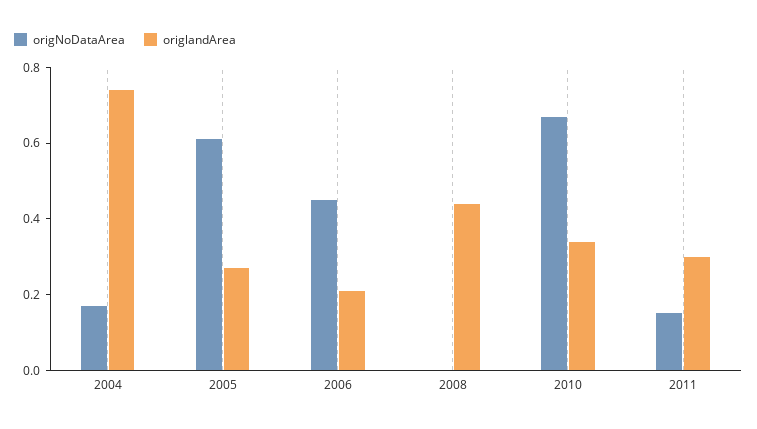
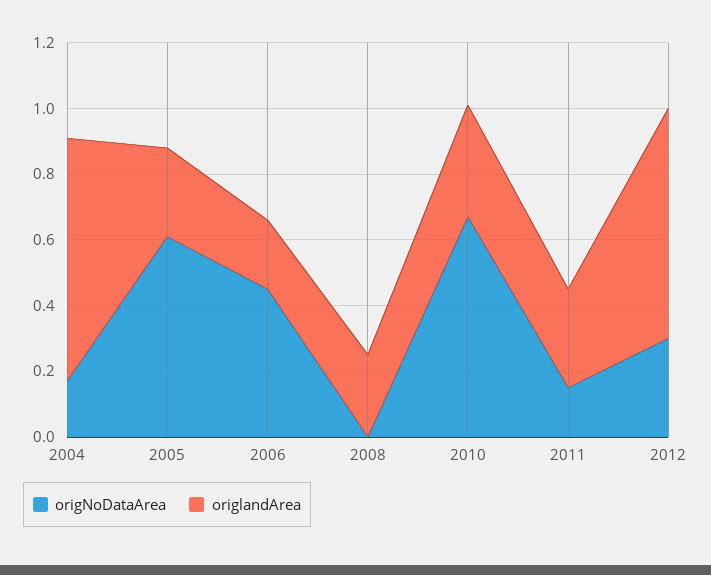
origlandArea, 2008: 0.45 -> 0.25
origNoDataArea, 2012: none -> 0.3
origlandArea, 2012: none -> 0.7

